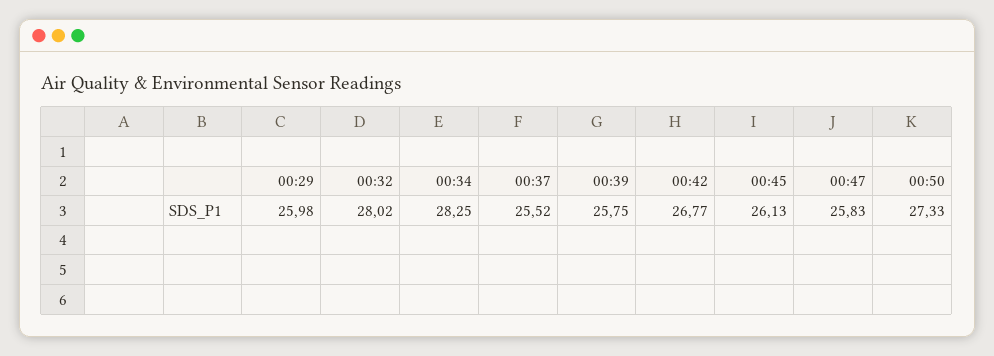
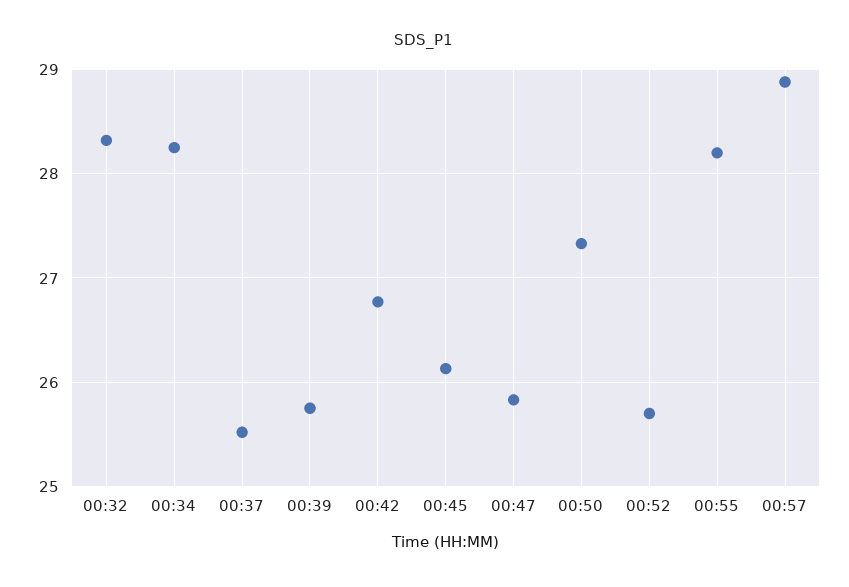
00:29: 25.98 -> none
00:32: 28.02 -> 28.3
00:52: none -> 25.7
00:55: none -> 28.2
00:57: none -> 28.9

